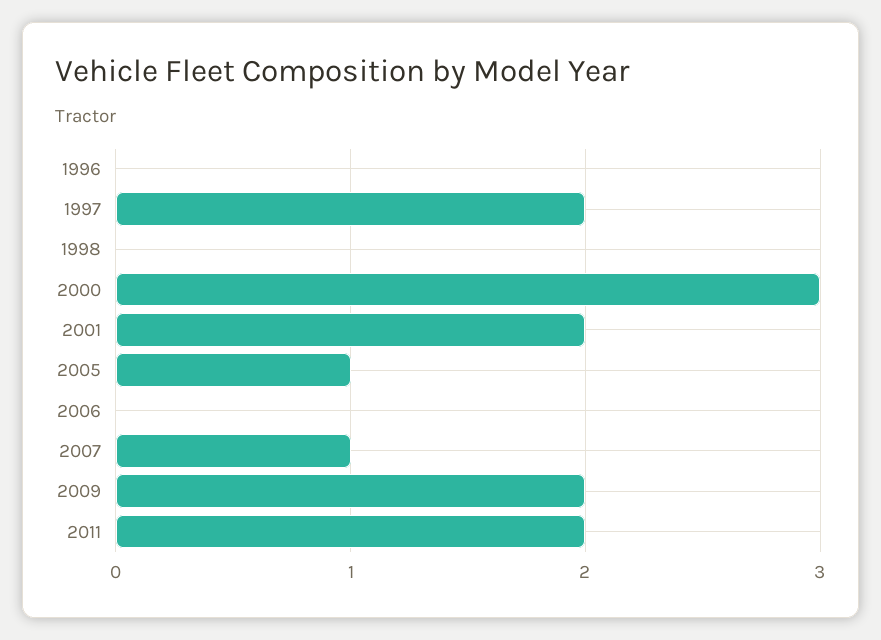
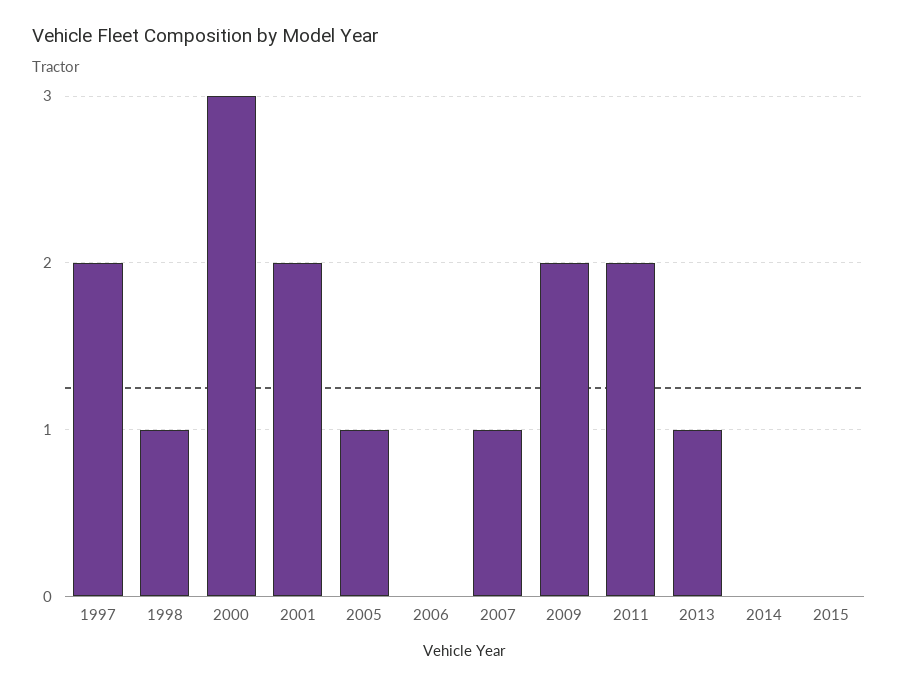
1996: 0 -> none
1998: 0 -> 1
2013: none -> 1
2014: none -> 0
2015: none -> 0

